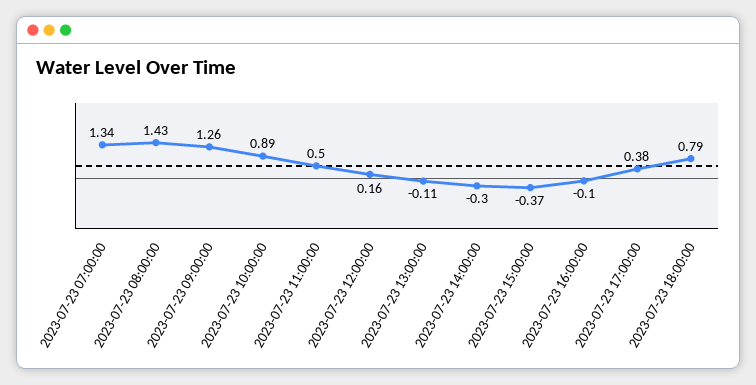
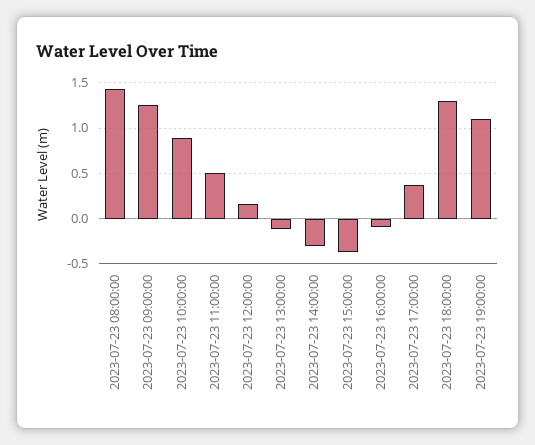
2023-07-23 07:00:00: 1.34 -> none
2023-07-23 18:00:00: 0.79 -> 1.3
2023-07-23 19:00:00: none -> 1.1

